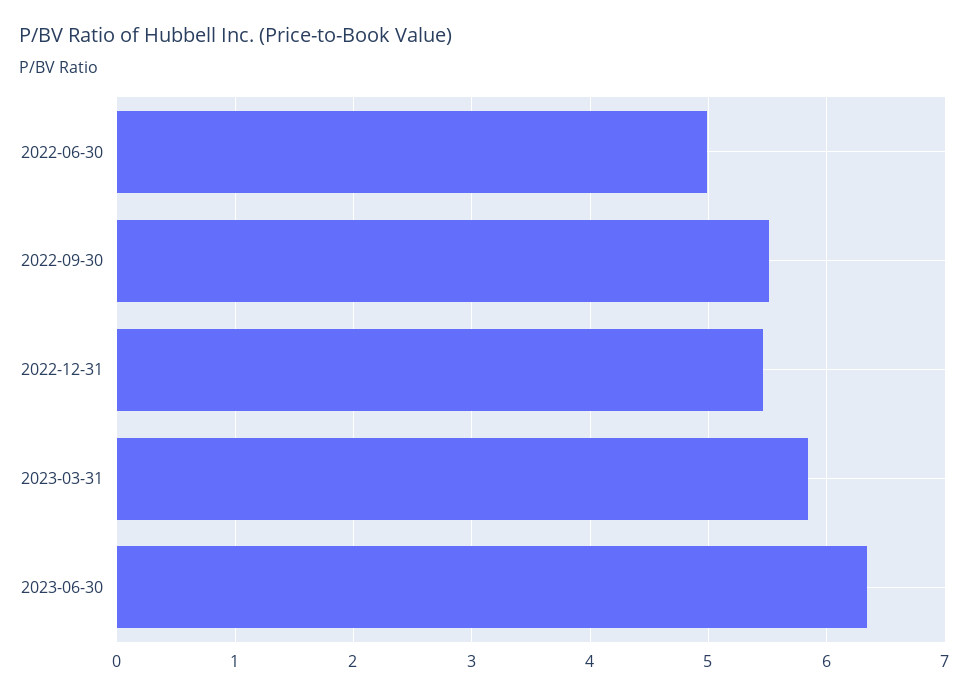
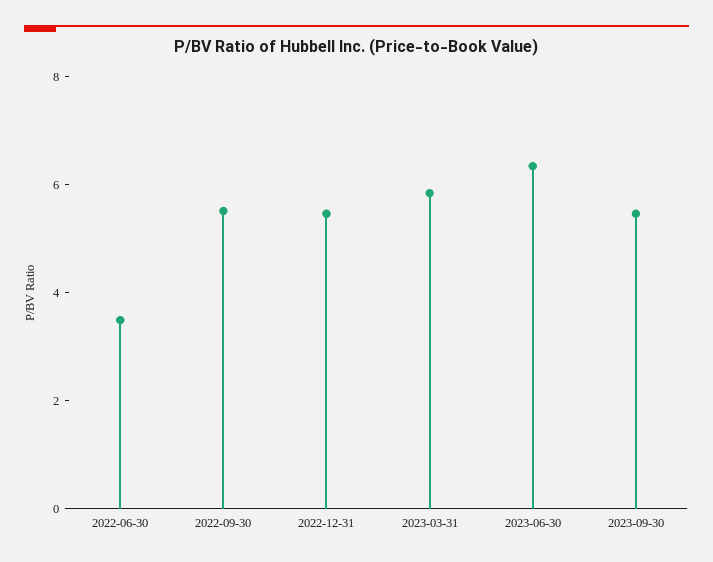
2022-06-30: 5 -> 3.5
2023-09-30: none -> 5.5

